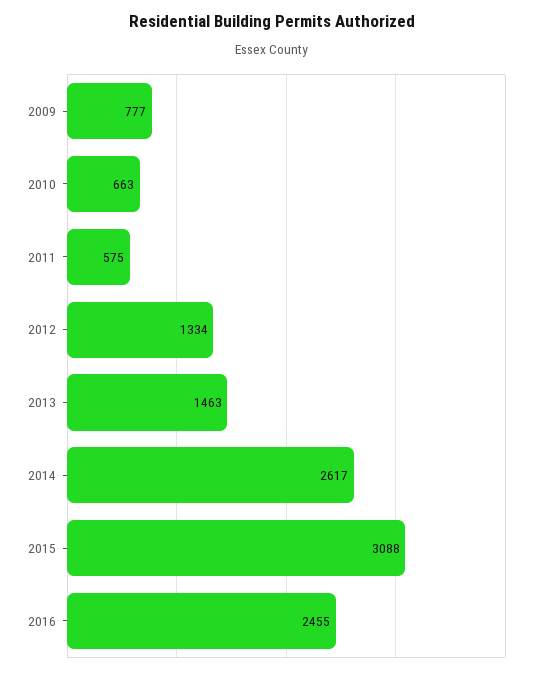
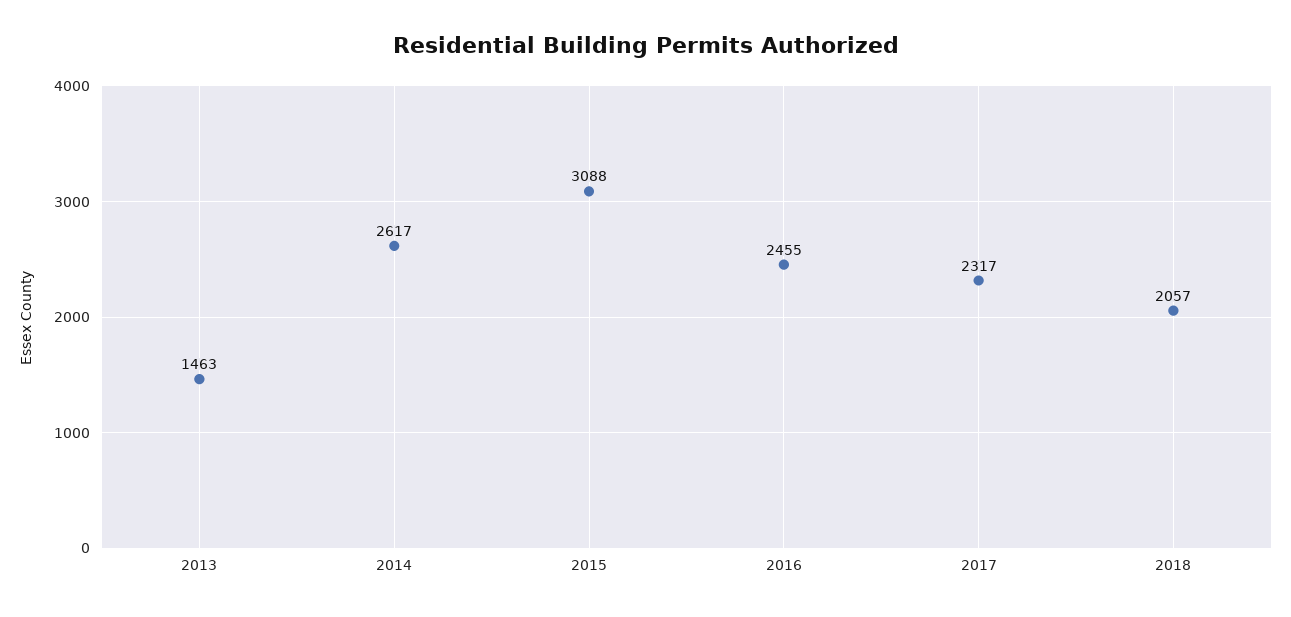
2009: 777 -> none
2010: 663 -> none
2011: 575 -> none
2012: 1334 -> none
2017: none -> 2317
2018: none -> 2057

